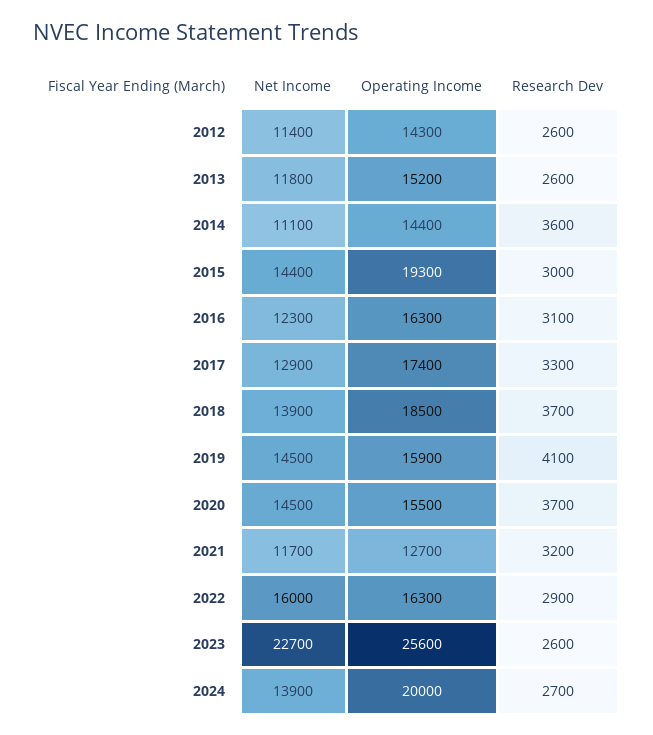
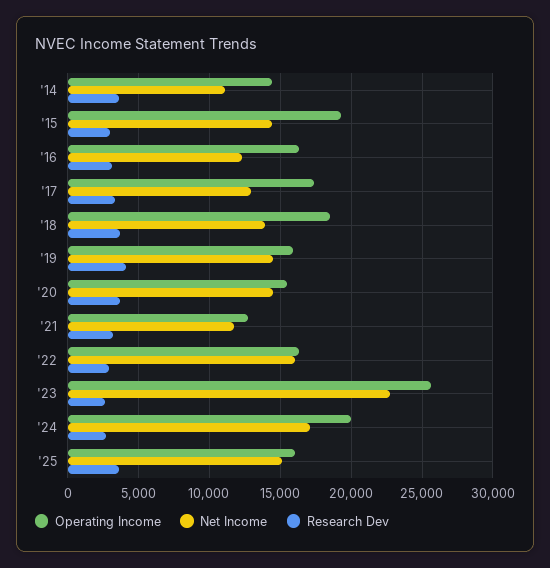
Net Income, 2012: 11400 -> none
Operating Income, 2012: 14300 -> none
Research Dev, 2012: 2600 -> none
Net Income, 2013: 11800 -> none
Operating Income, 2013: 15200 -> none
Research Dev, 2013: 2600 -> none
Net Income, 2024: 13900 -> 17000
Operating Income, '25: none -> 16000
Net Income, '25: none -> 15000
Research Dev, '25: none -> 3500

